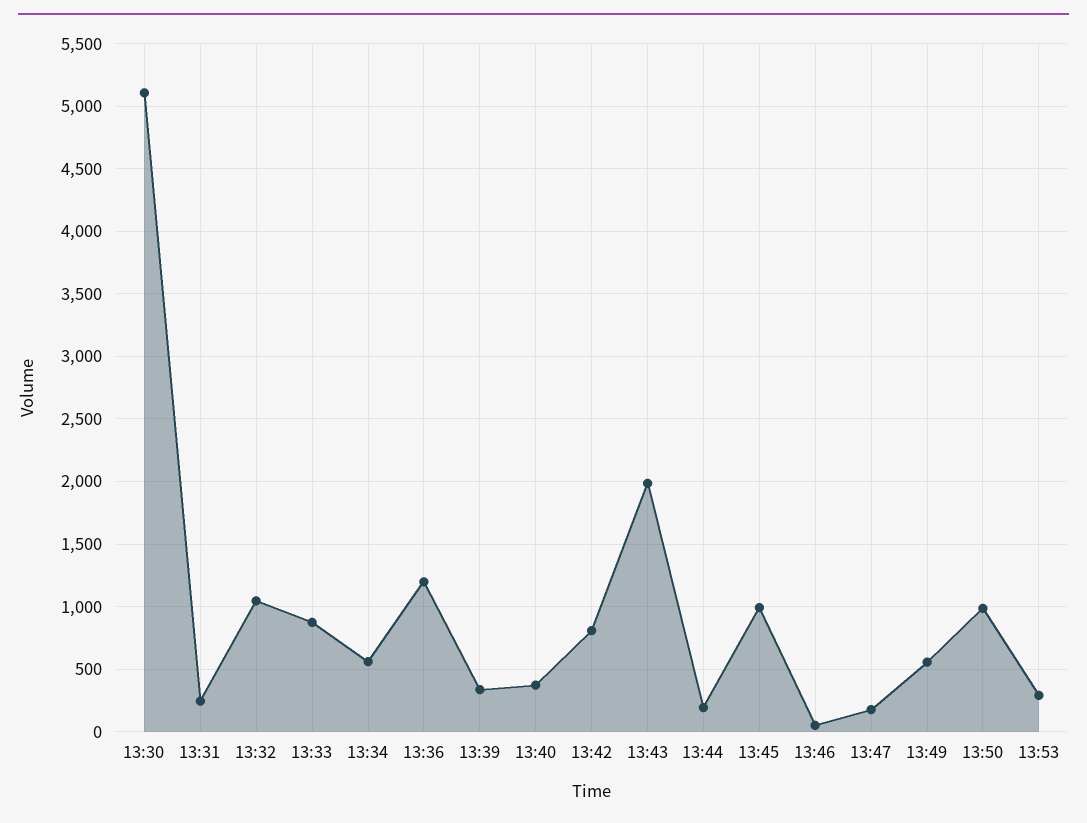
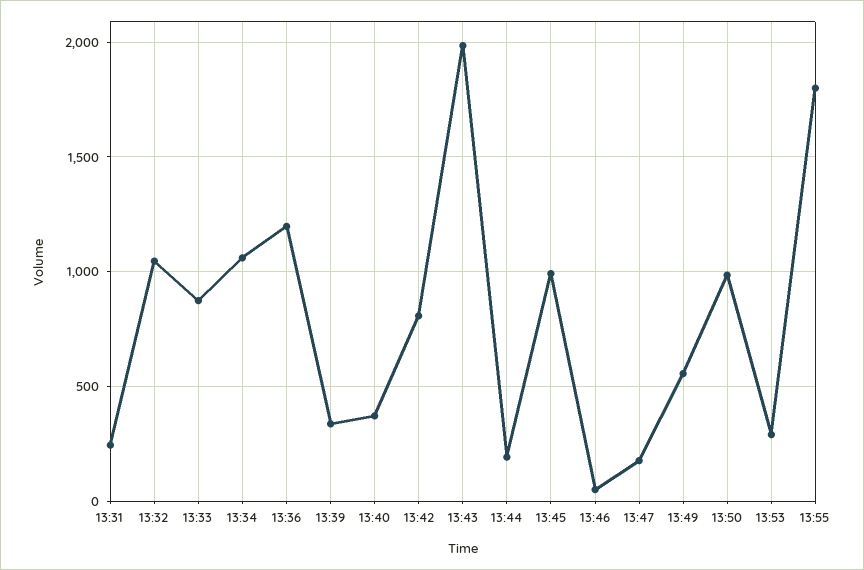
13:30: 5100 -> none
13:34: 550 -> 1050
13:55: none -> 1800

